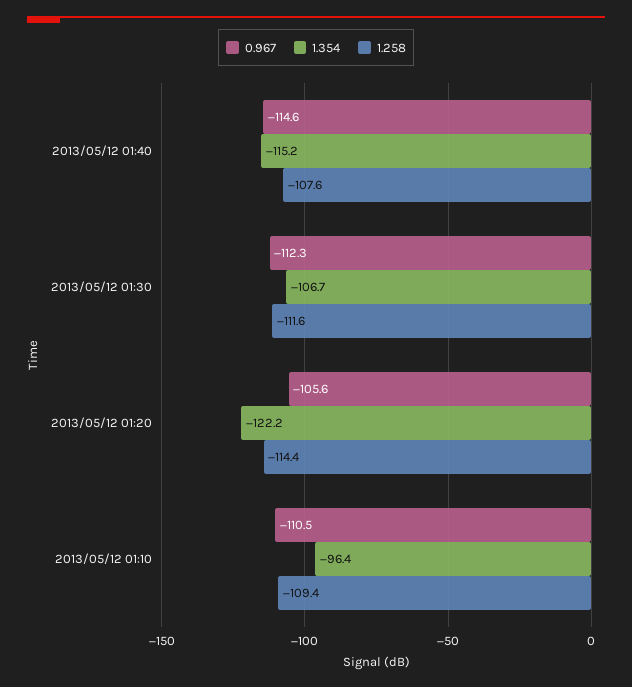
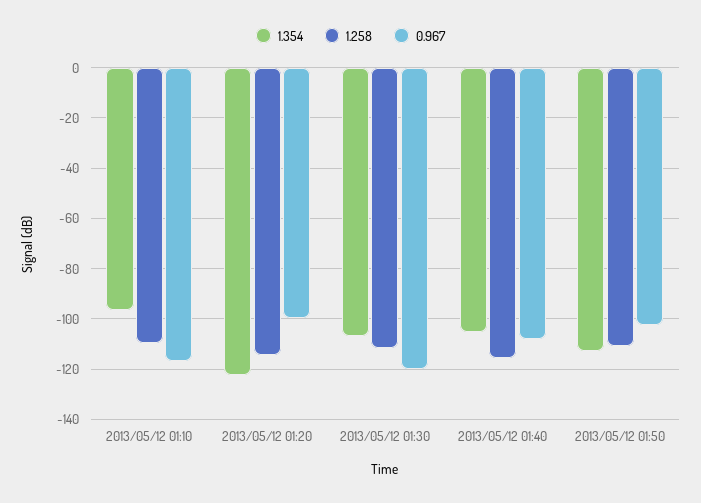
0.967, 2013/05/12 01:40: -114.6 -> -107.5
1.354, 2013/05/12 01:40: -115.2 -> -105
1.258, 2013/05/12 01:40: -107.6 -> -115
0.967, 2013/05/12 01:30: -112.3 -> -120
0.967, 2013/05/12 01:20: -105.6 -> -100
0.967, 2013/05/12 01:10: -110.5 -> -117.5
1.354, 2013/05/12 01:50: none -> -112.5
1.258, 2013/05/12 01:50: none -> -110
0.967, 2013/05/12 01:50: none -> -102.5

